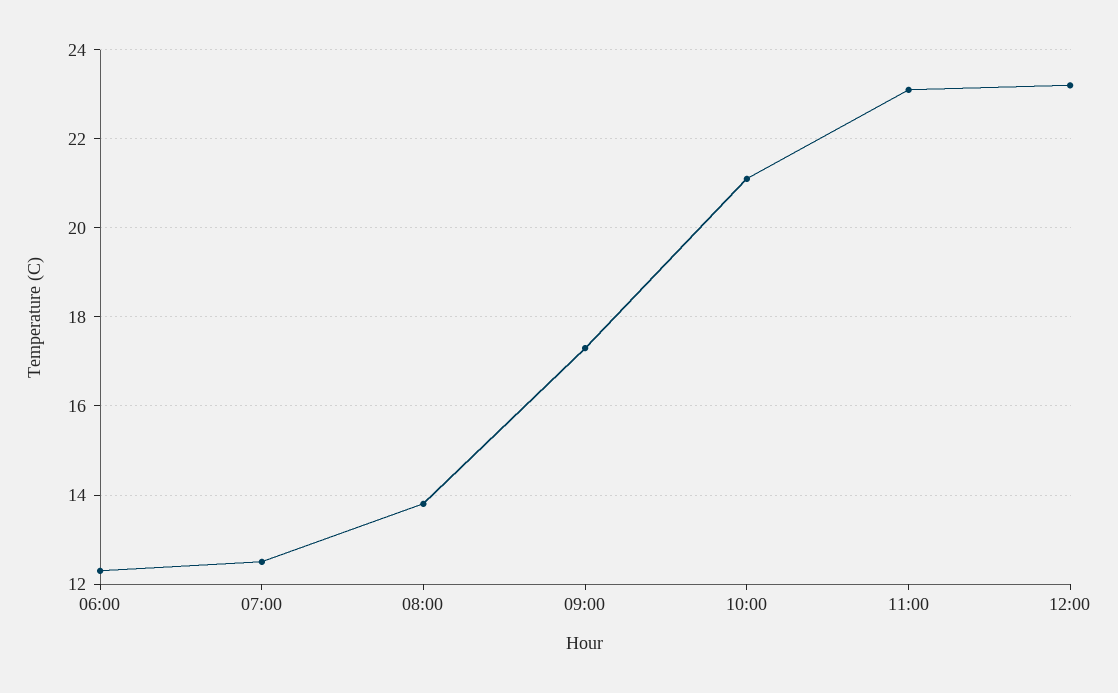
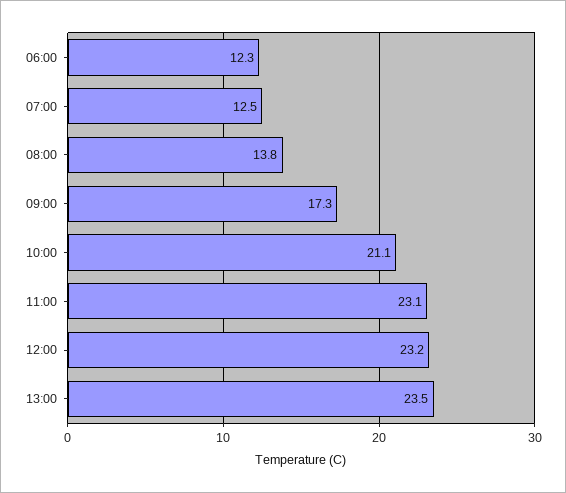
13:00: none -> 23.5

